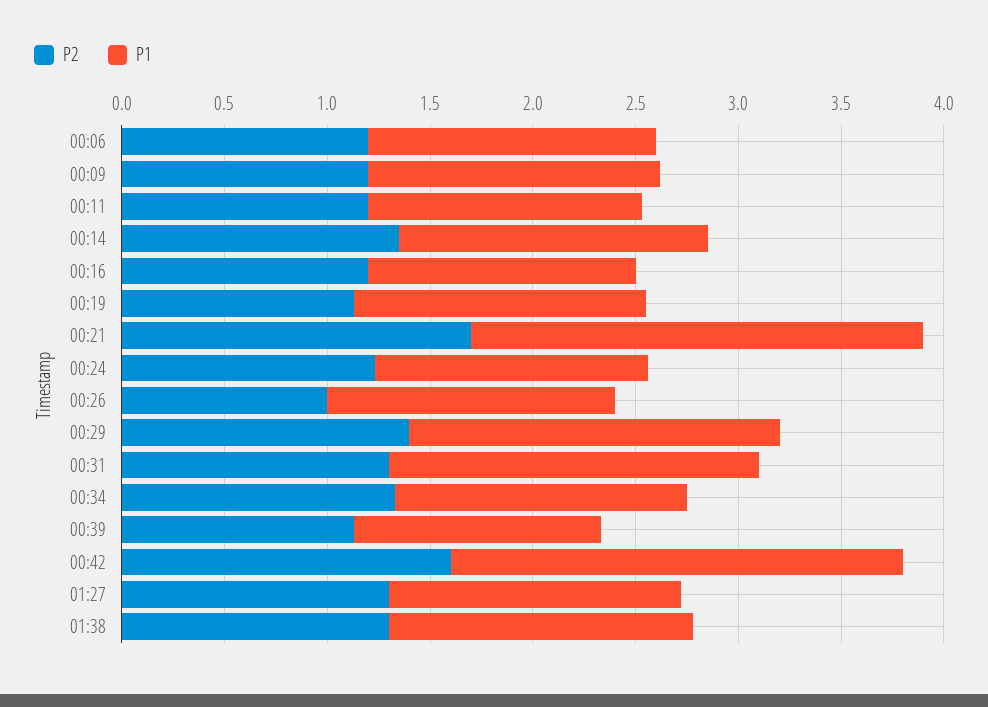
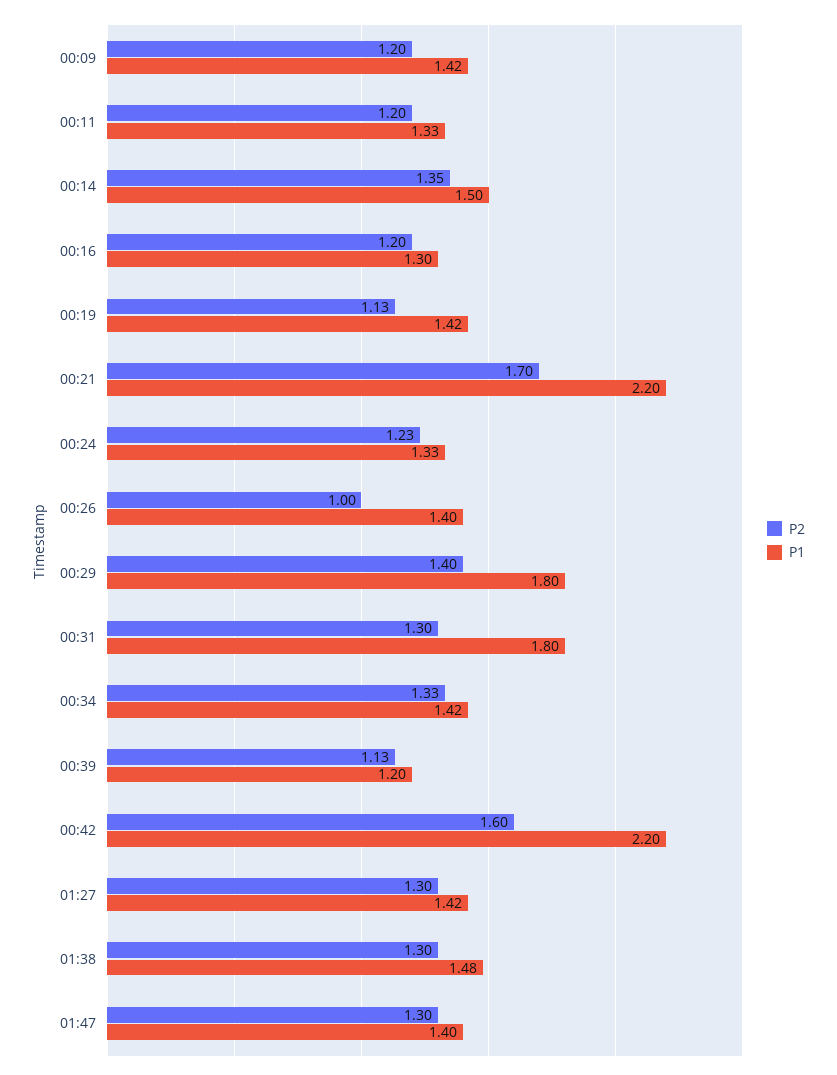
P2, 00:06: 1.2 -> none
P1, 00:06: 1.4 -> none
P2, 01:47: none -> 1.3
P1, 01:47: none -> 1.4

